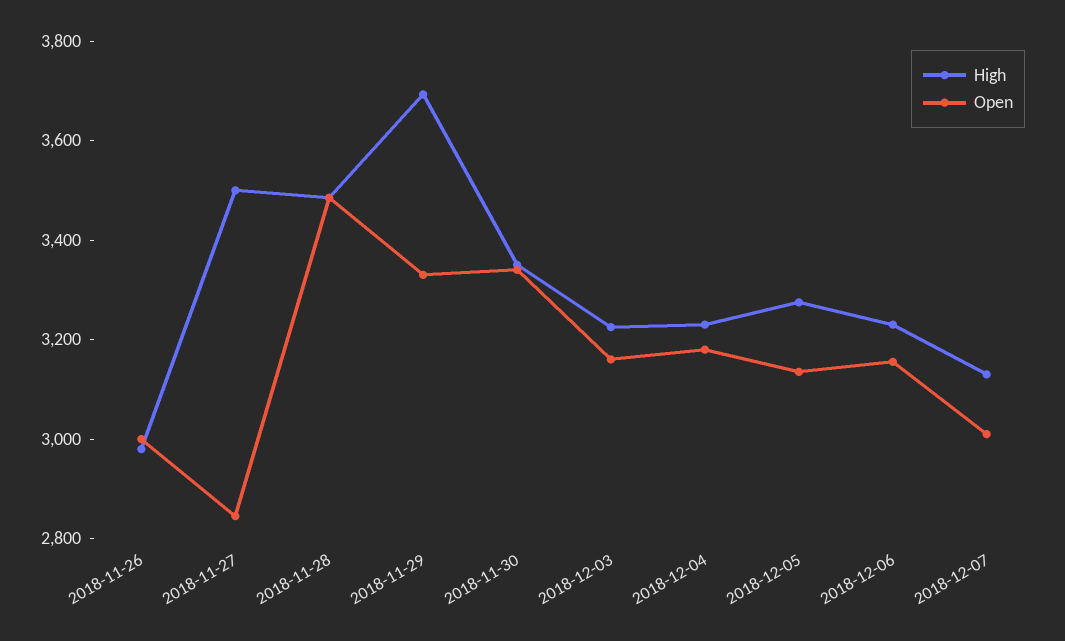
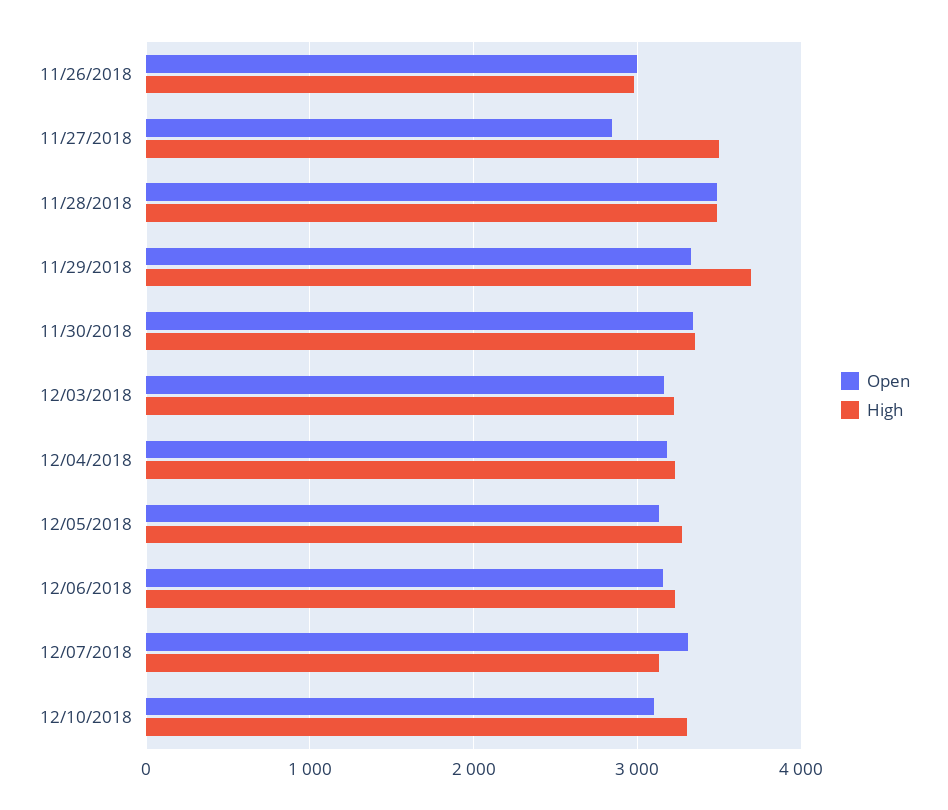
Open, 2018-12-07: 3000 -> 3300
Open, 12/10/2018: none -> 3100
High, 12/10/2018: none -> 3300

